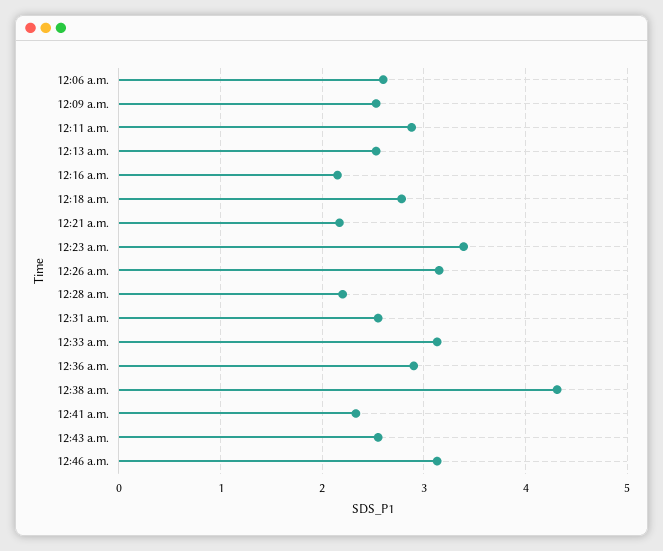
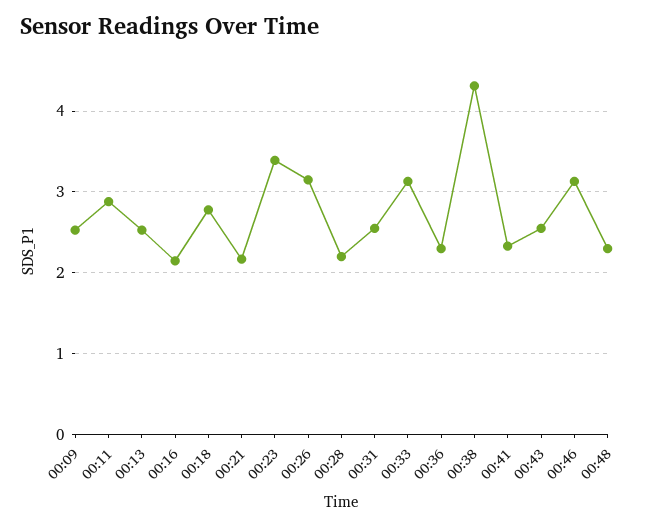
12:06 a.m.: 2.6 -> none
12:36 a.m.: 2.9 -> 2.3
00:48: none -> 2.3

